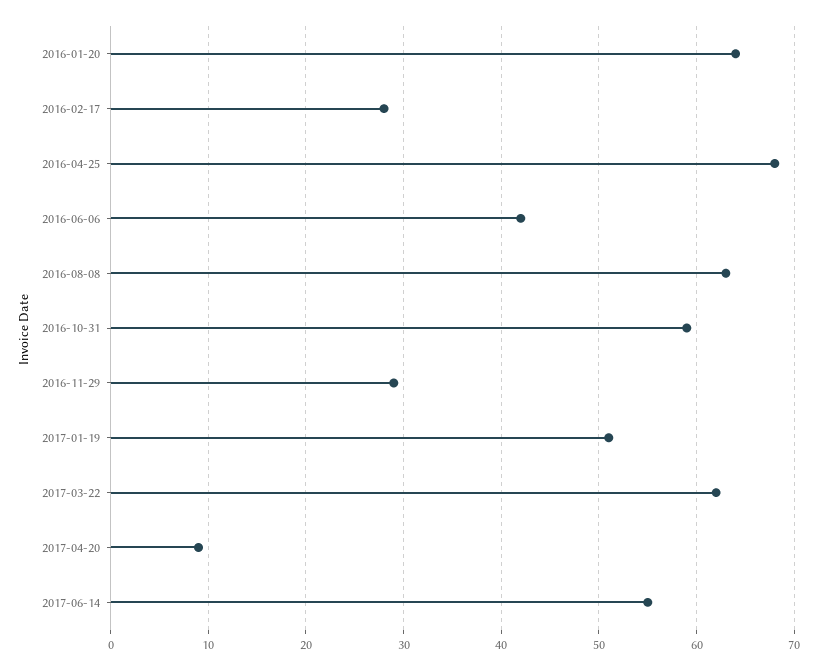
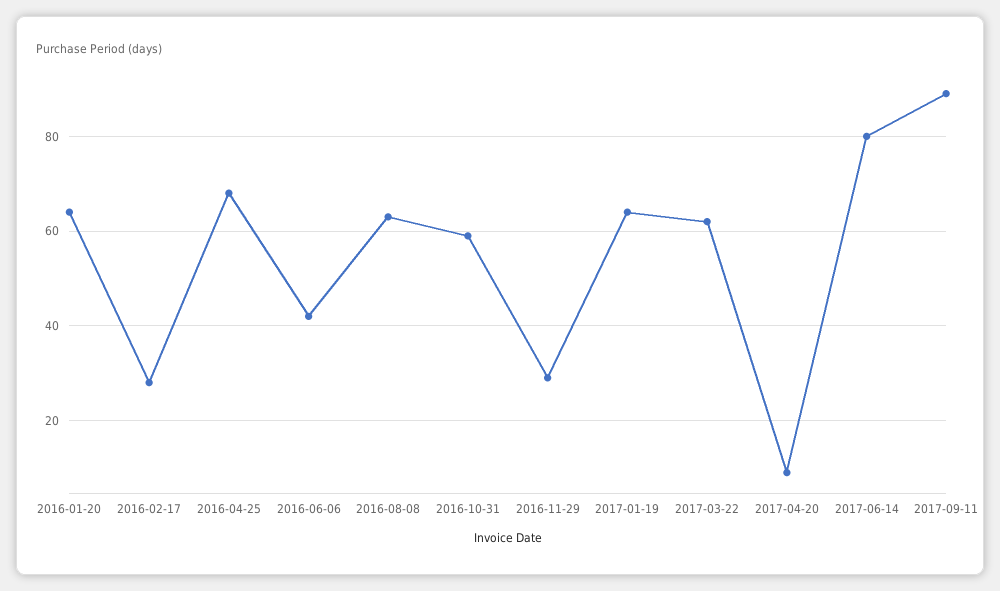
2017-01-19: 51 -> 65
2017-06-14: 55 -> 80
2017-09-11: none -> 90

